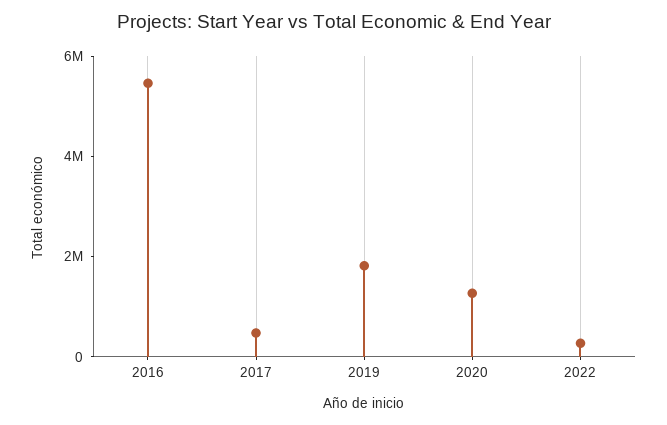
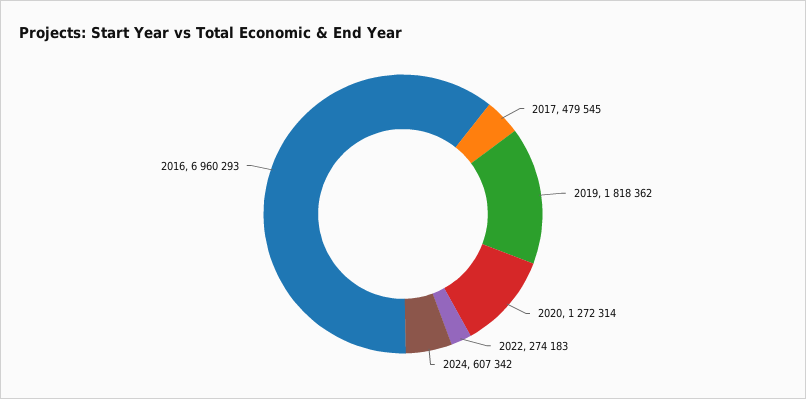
2016: 5500000 -> 6960293
2024: none -> 607342

